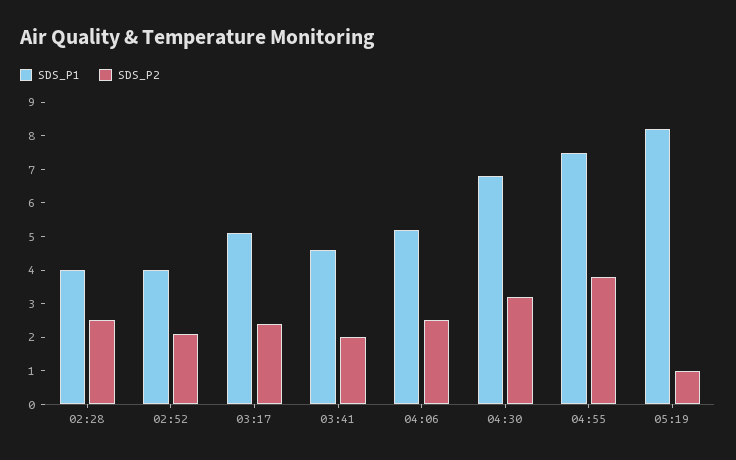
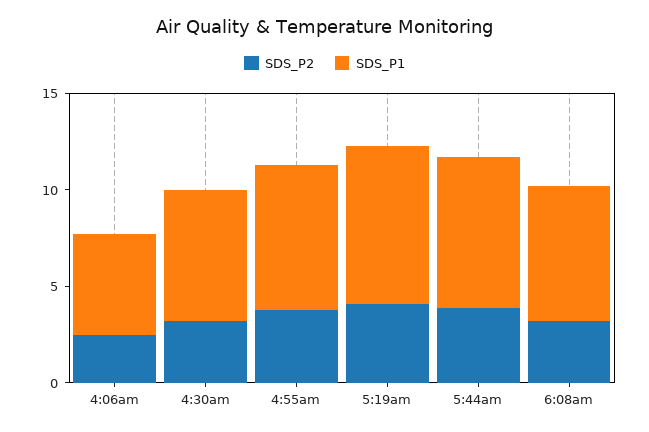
SDS_P1, 02:28: 4 -> none
SDS_P2, 02:28: 2.5 -> none
SDS_P1, 02:52: 4 -> none
SDS_P2, 02:52: 2 -> none
SDS_P1, 03:17: 5 -> none
SDS_P2, 03:17: 2.5 -> none
SDS_P1, 03:41: 4.5 -> none
SDS_P2, 03:41: 2 -> none
SDS_P2, 05:19: 1 -> 4
SDS_P2, 5:44am: none -> 4
SDS_P1, 5:44am: none -> 8
SDS_P2, 6:08am: none -> 3
SDS_P1, 6:08am: none -> 7

